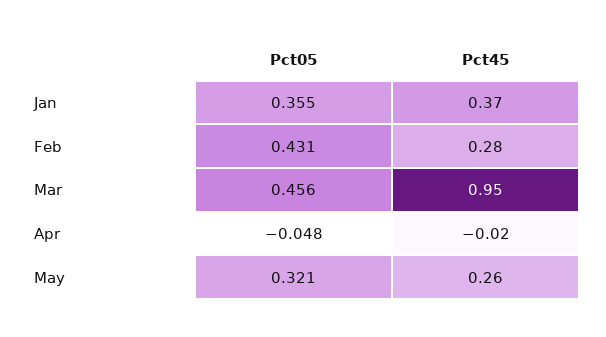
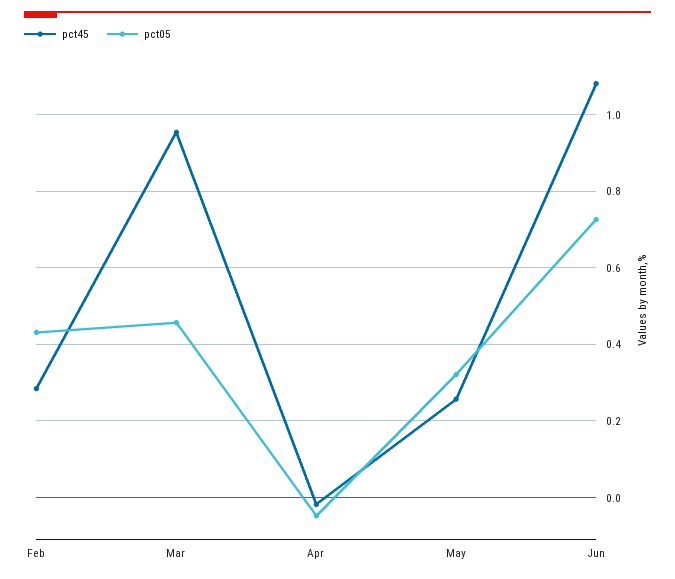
Pct05, Jan: 0.355 -> none
Pct45, Jan: 0.37 -> none
Pct45, Jun: none -> 1.08
Pct05, Jun: none -> 0.72

